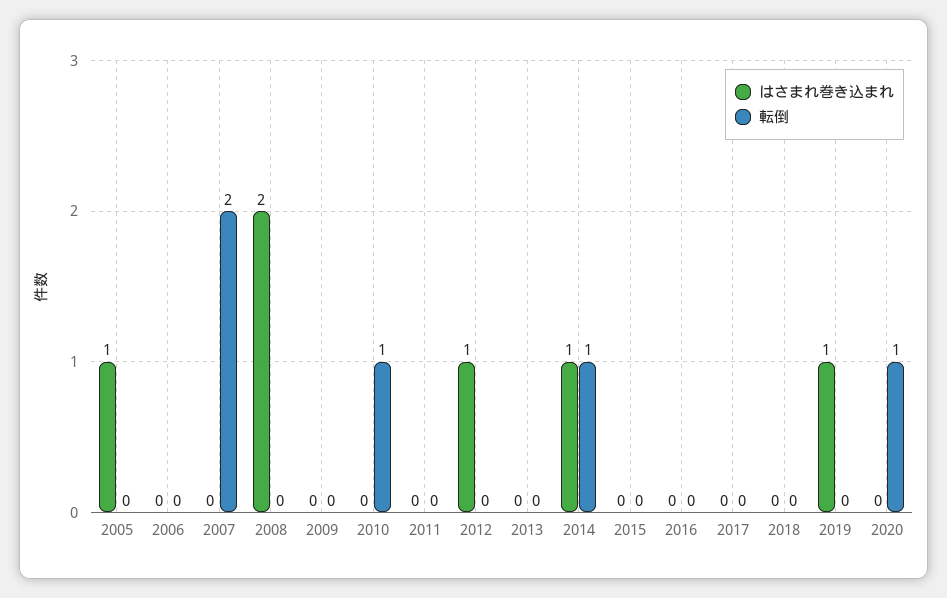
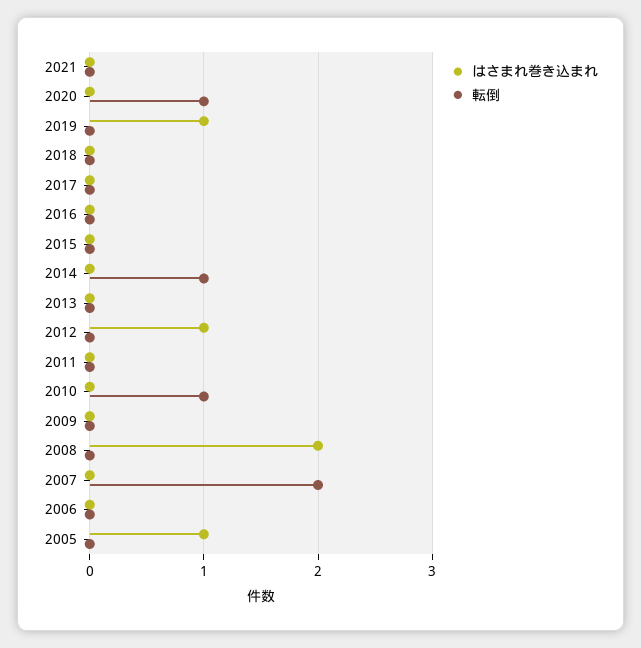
はさまれ巻き込まれ, 2014: 1 -> 0
はさまれ巻き込まれ, 2021: none -> 0
転倒, 2021: none -> 0

